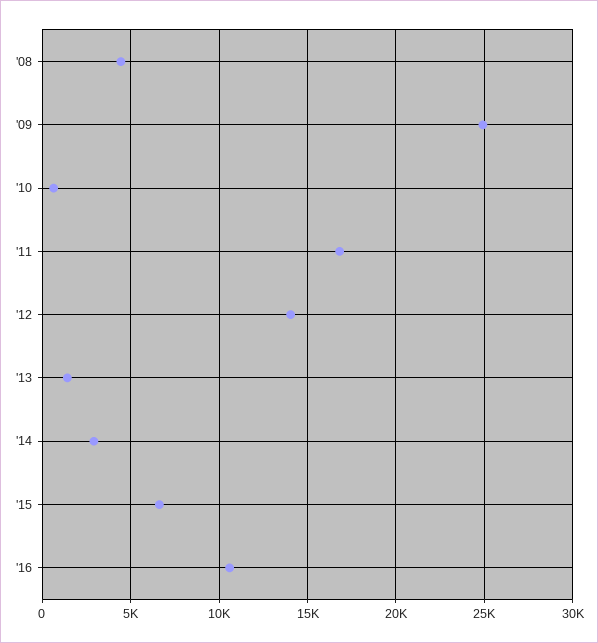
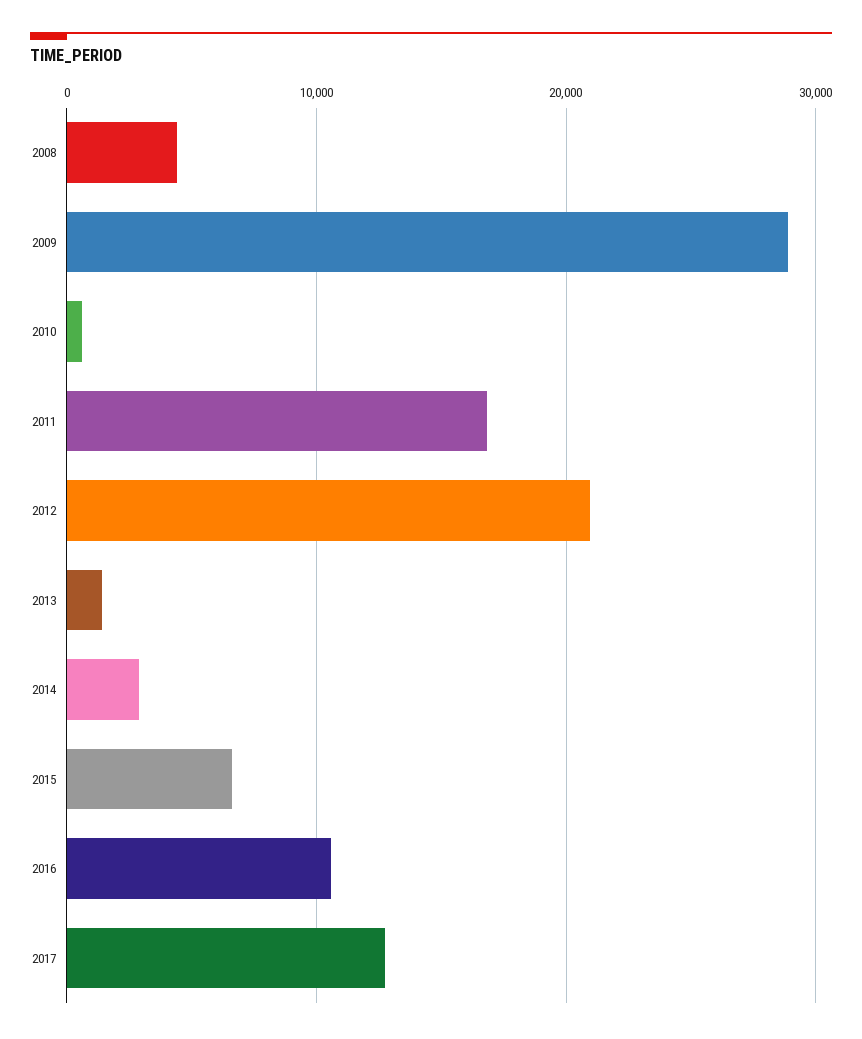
'09: 25000 -> 29000
'12: 14000 -> 21000
2017: none -> 13000

